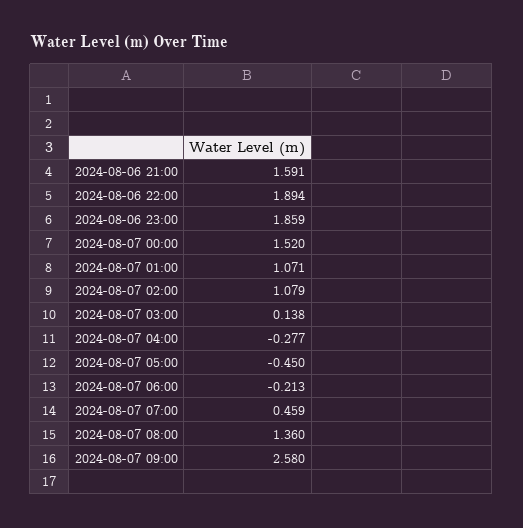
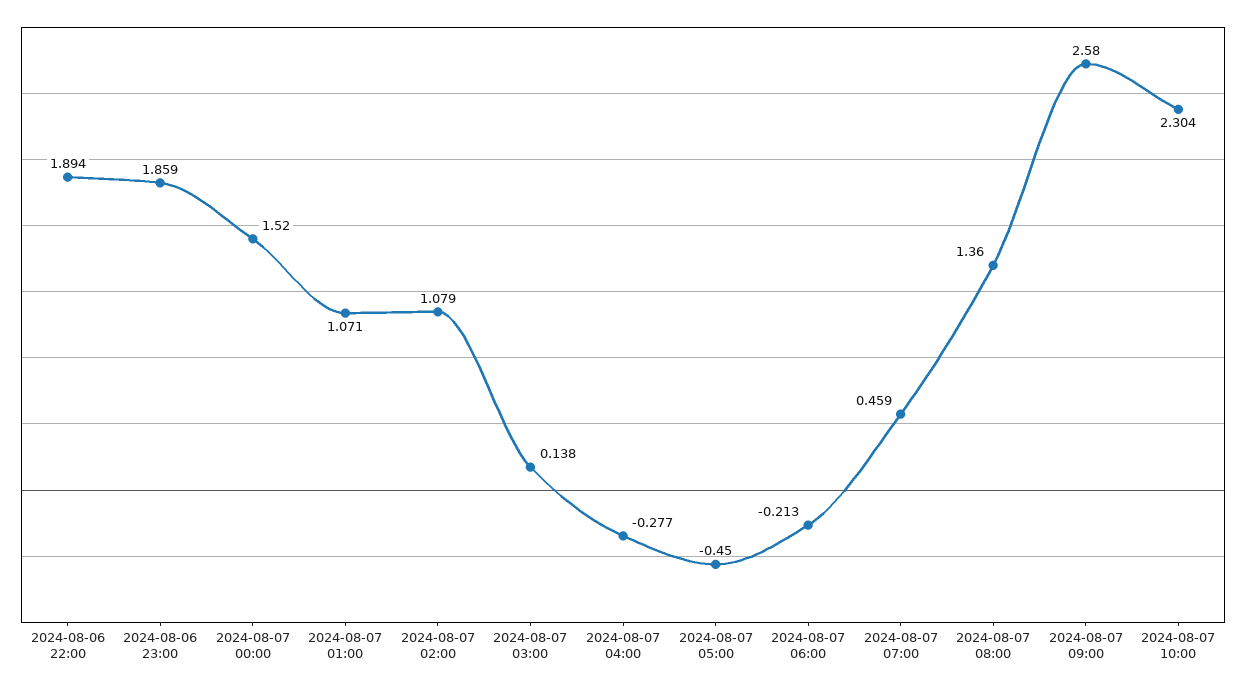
2024-08-06 21:00: 1.591 -> none
2024-08-07 10:00: none -> 2.304

